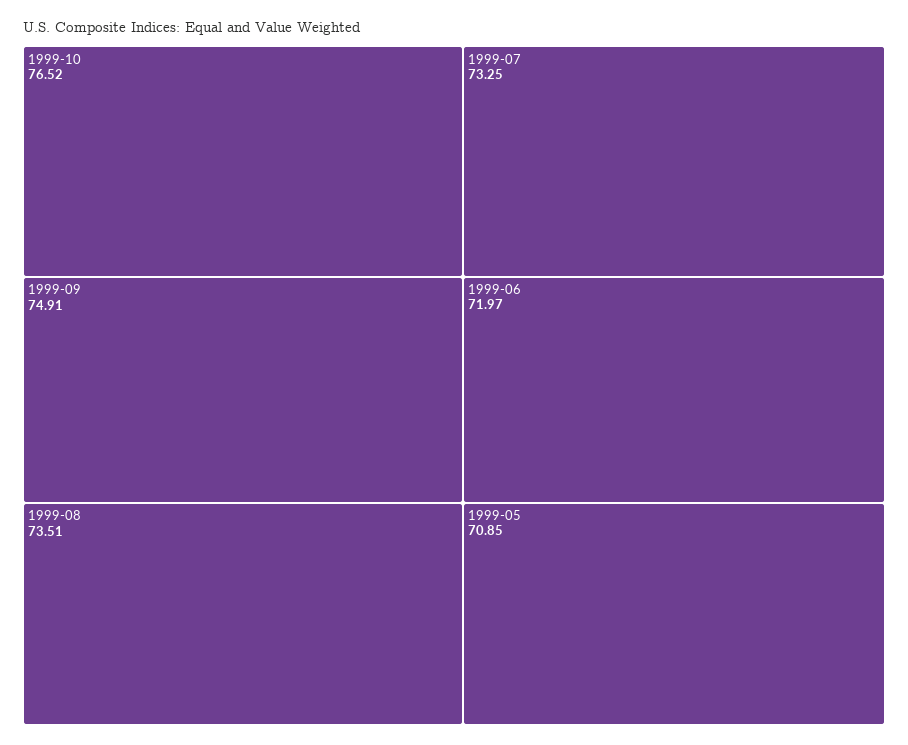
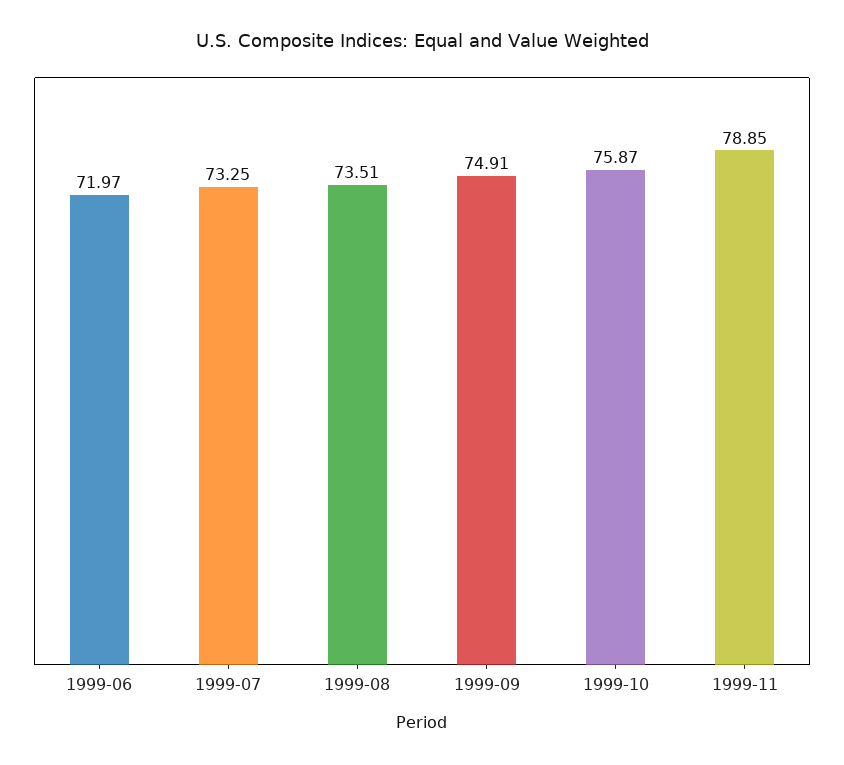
1999-10: 76.52 -> 75.87
1999-05: 70.85 -> none
1999-11: none -> 78.85

